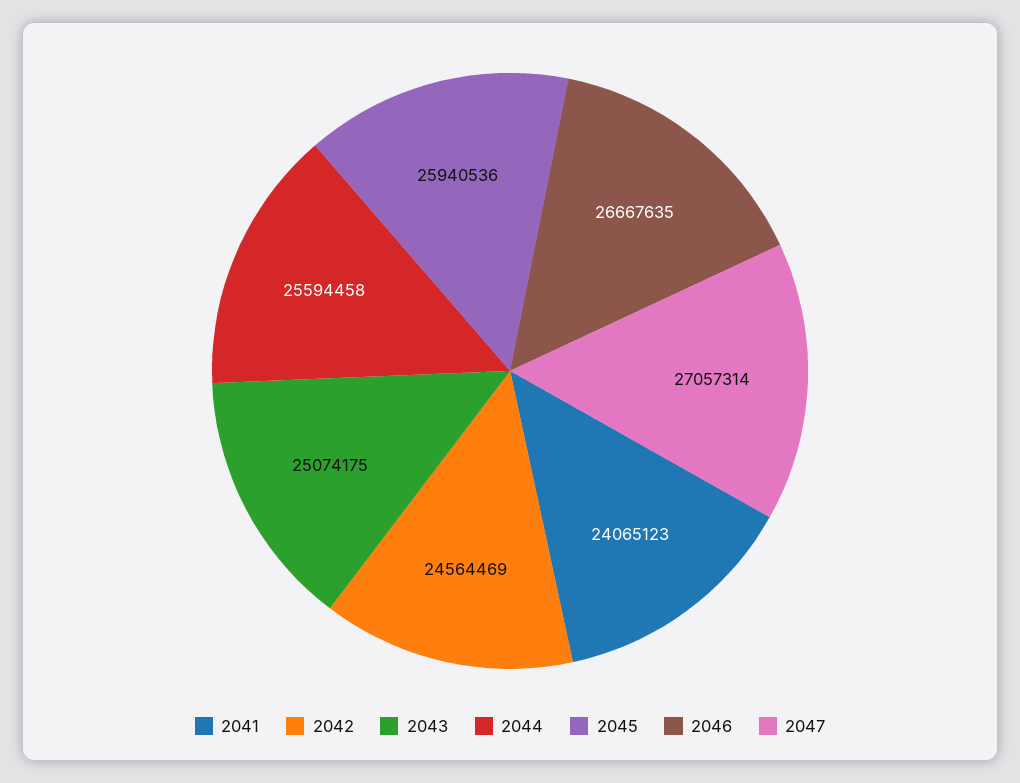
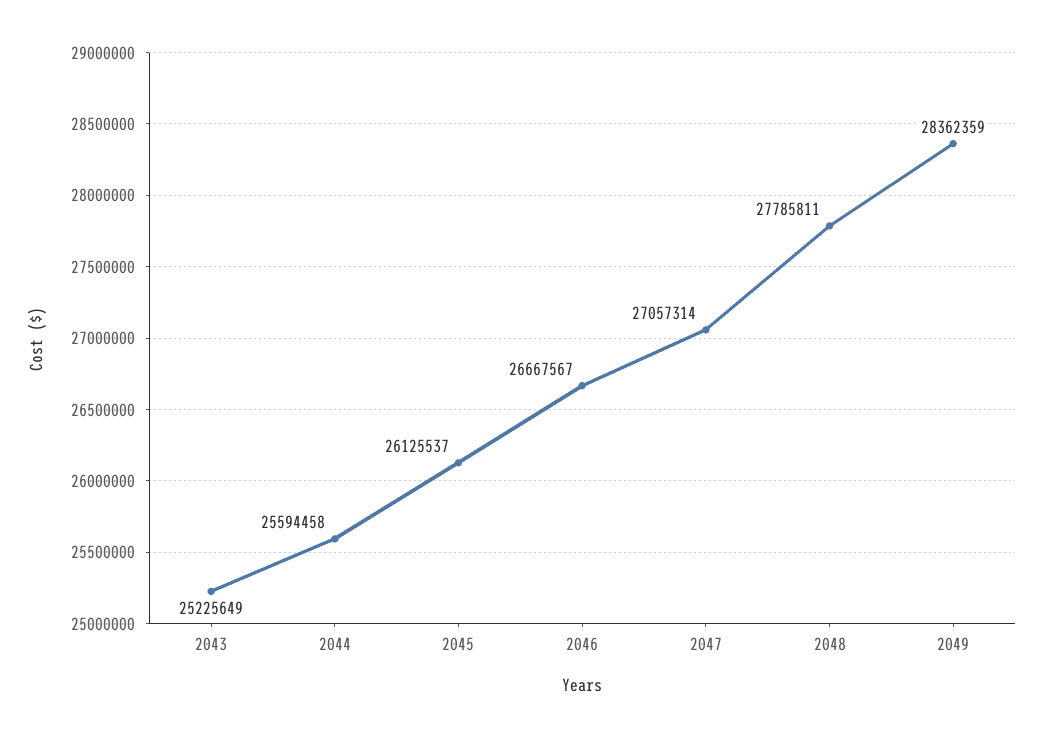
2041: 24065123 -> none
2042: 24564469 -> none
2043: 25074175 -> 25225649
2045: 25940536 -> 26125537
2046: 26667635 -> 26667567
2048: none -> 27785811
2049: none -> 28362359

